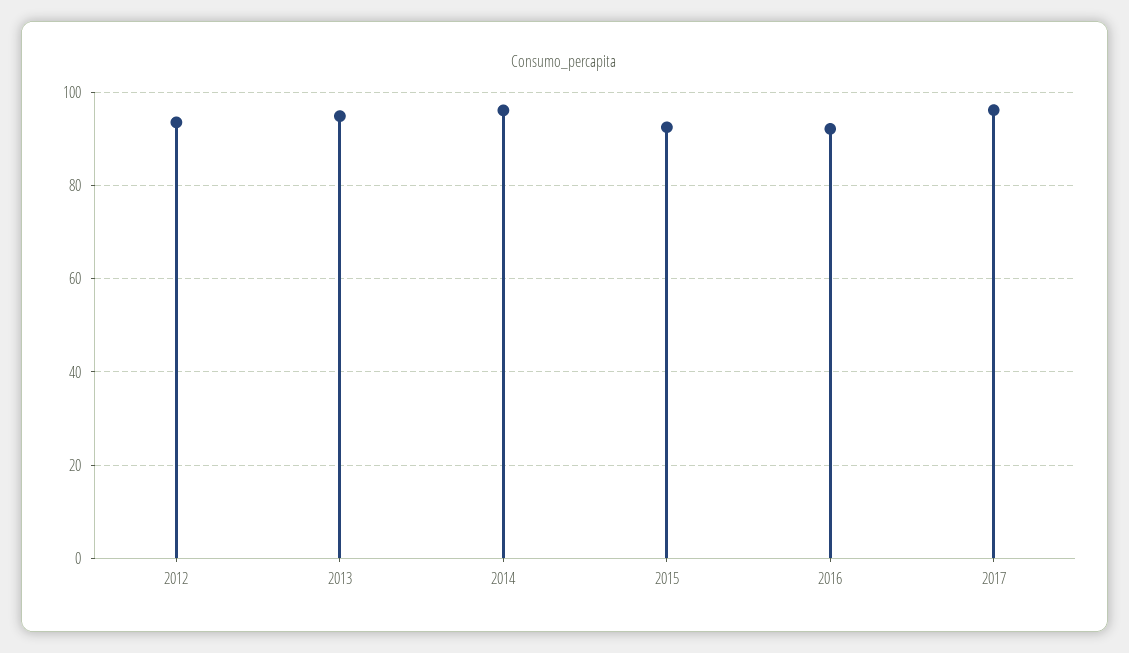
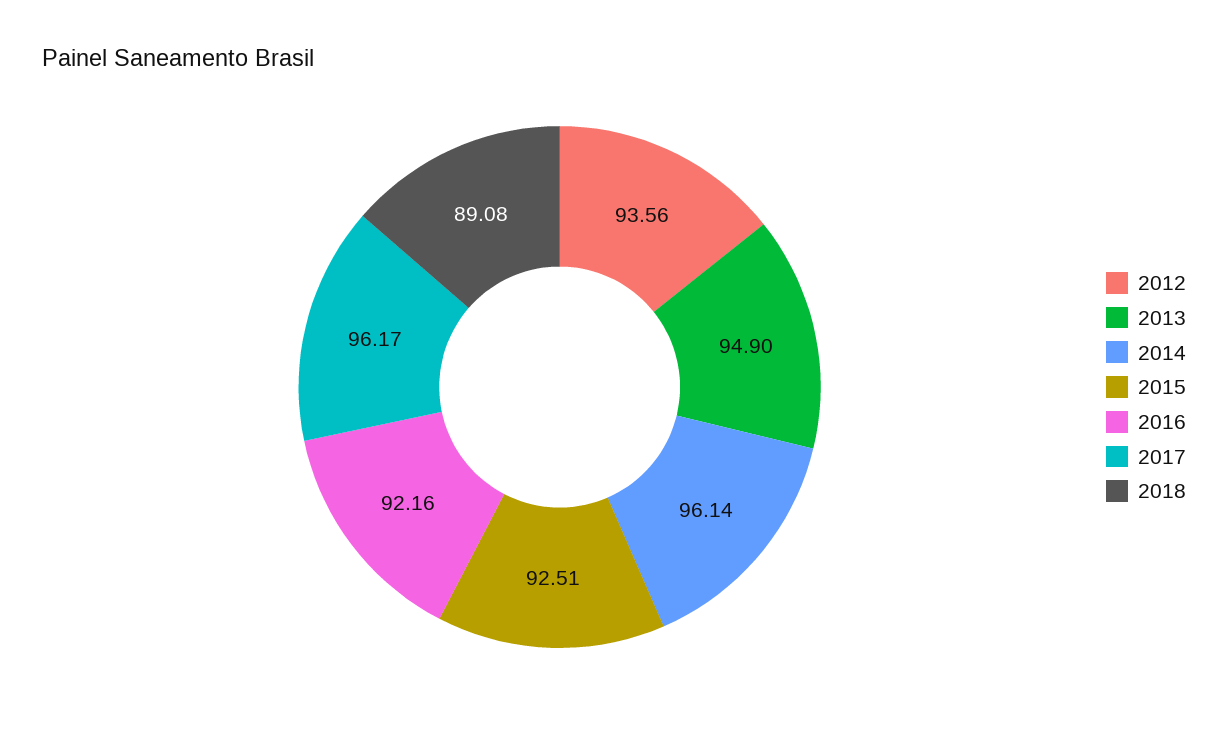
2018: none -> 89.08

